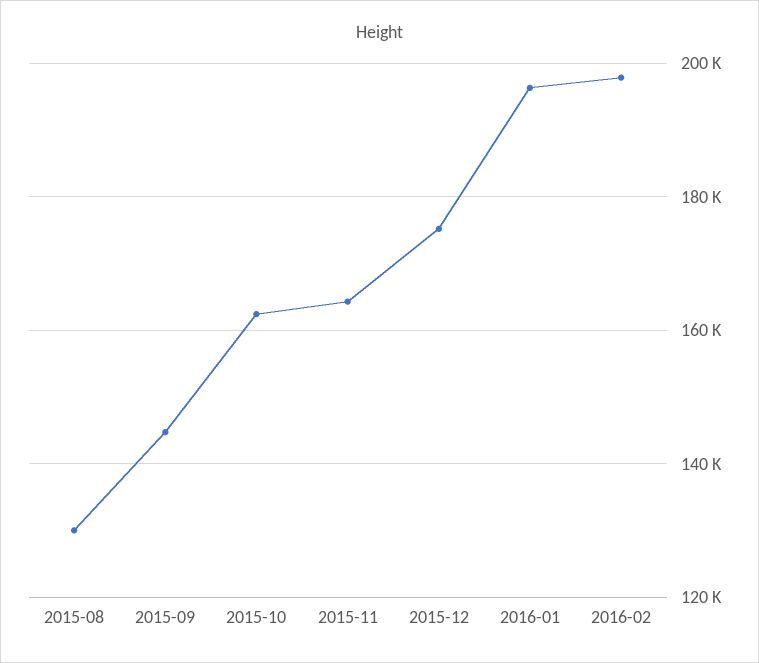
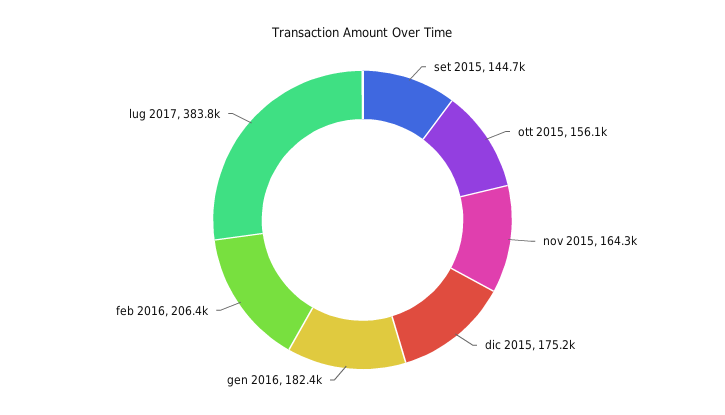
2015-08: 130000 -> none
2015-10: 162000 -> 156100
2016-01: 196000 -> 182400
2016-02: 198000 -> 206400
lug 2017: none -> 383800

